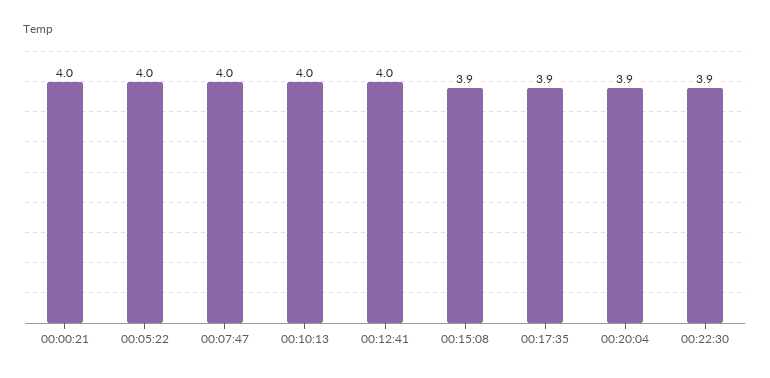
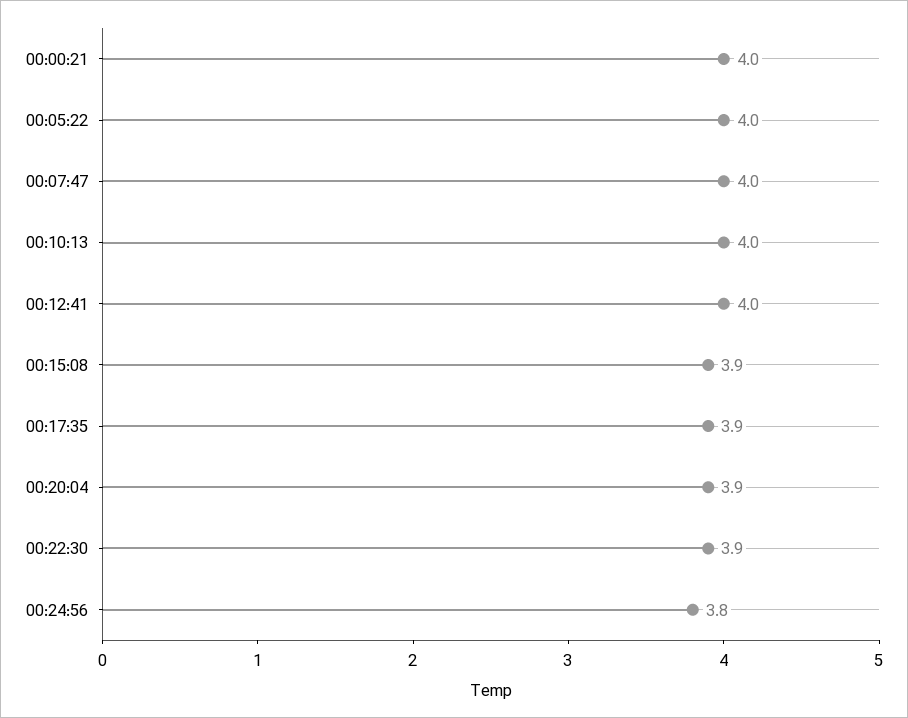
00:24:56: none -> 3.8

